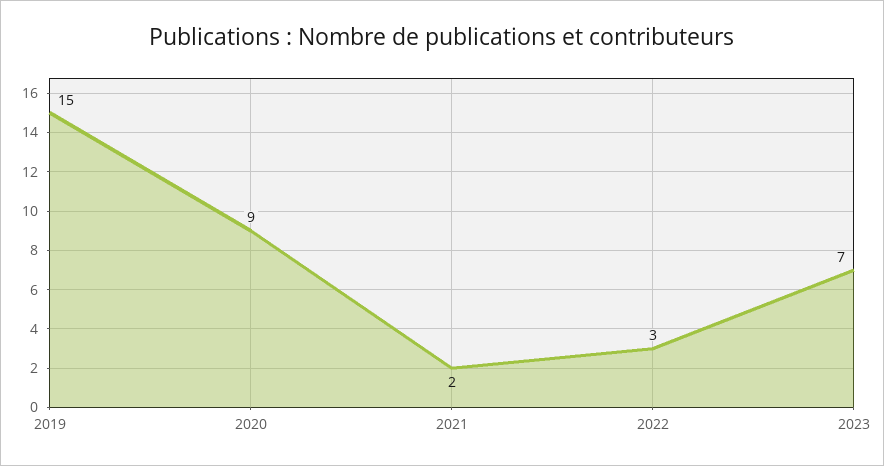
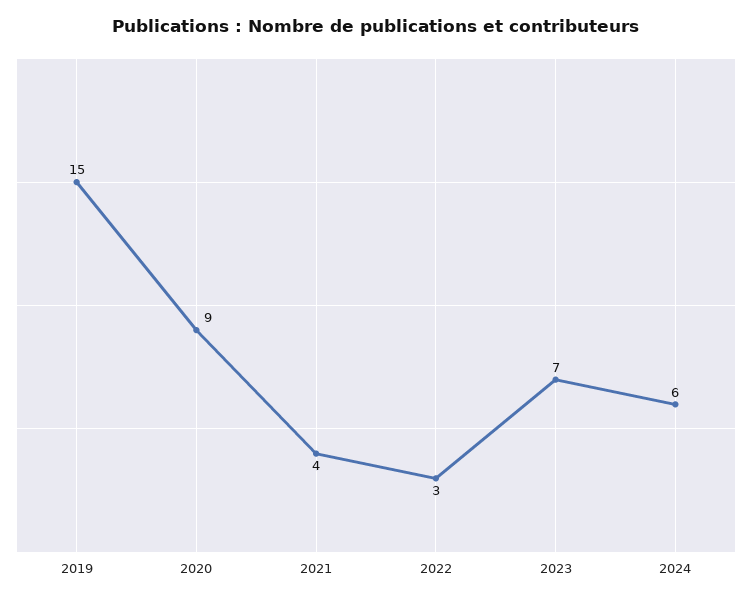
2021: 2 -> 4
2024: none -> 6

